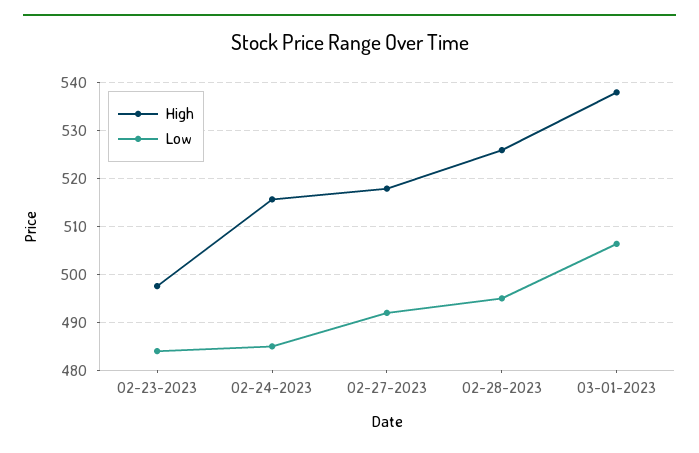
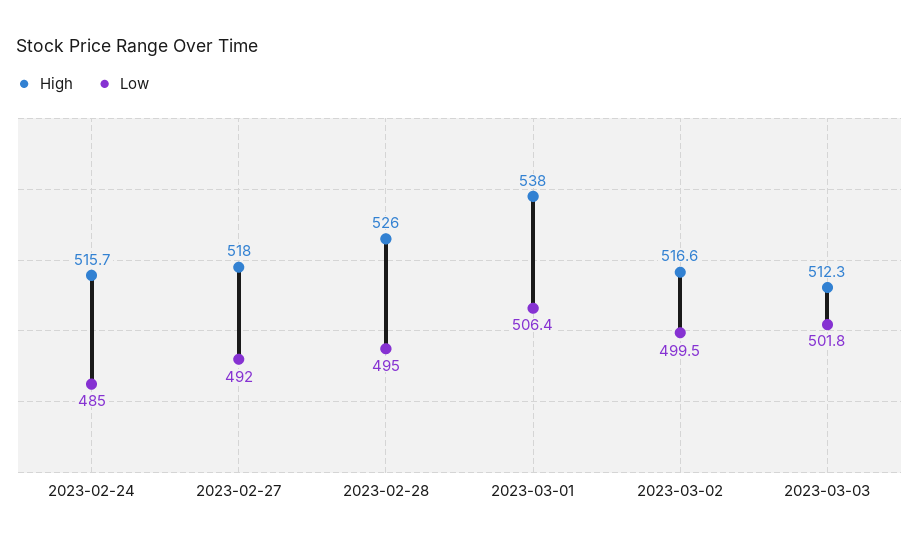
High, 02-23-2023: 498 -> none
Low, 02-23-2023: 484 -> none
High, 2023-03-02: none -> 516.6
Low, 2023-03-02: none -> 499.5
High, 2023-03-03: none -> 512.3
Low, 2023-03-03: none -> 501.8

